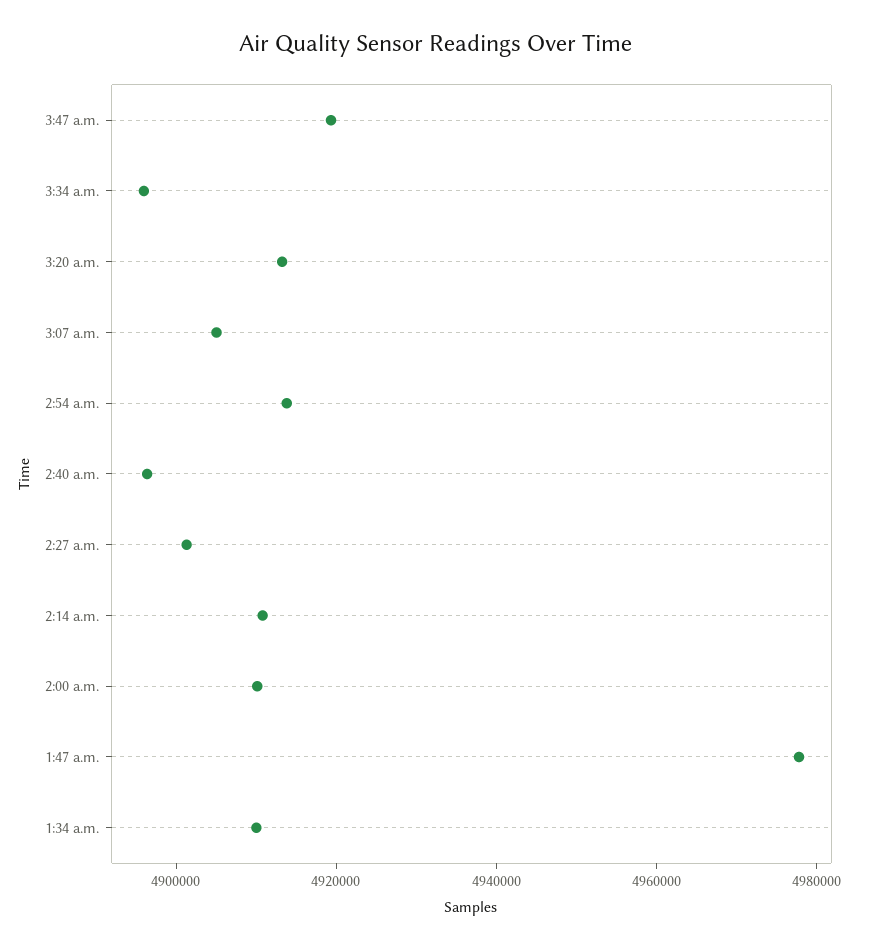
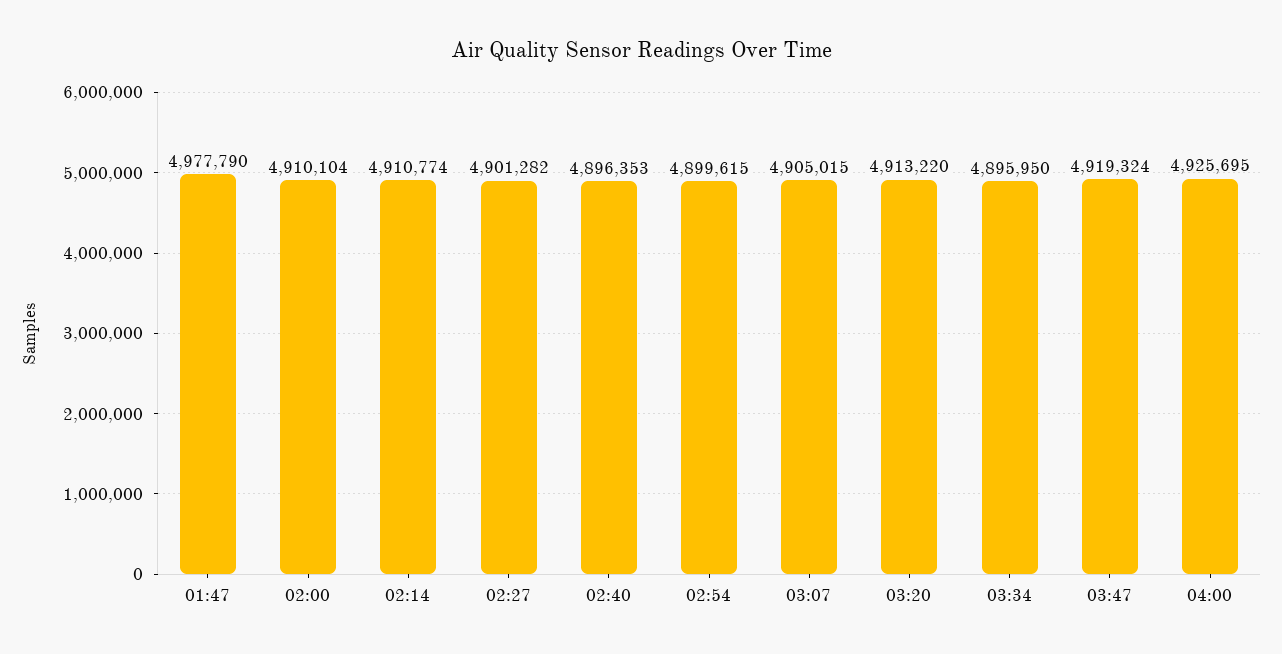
2:54 a.m.: 4915000 -> 4899615
1:34 a.m.: 4910000 -> none
04:00: none -> 4925695

